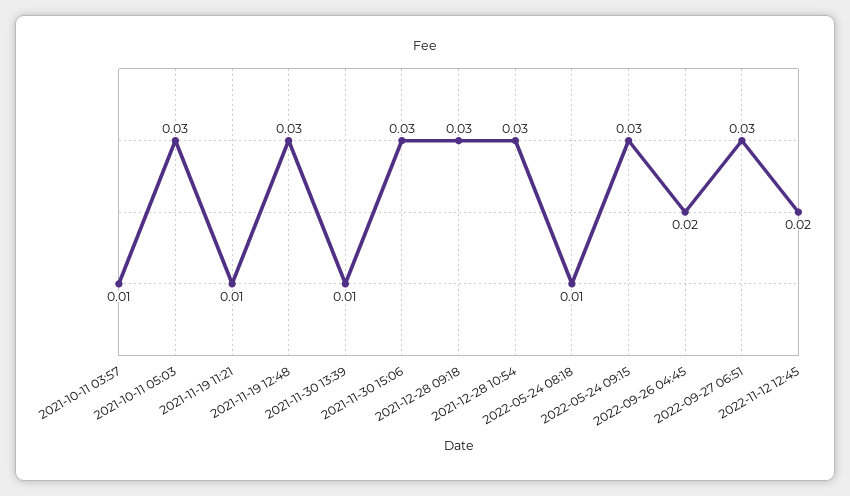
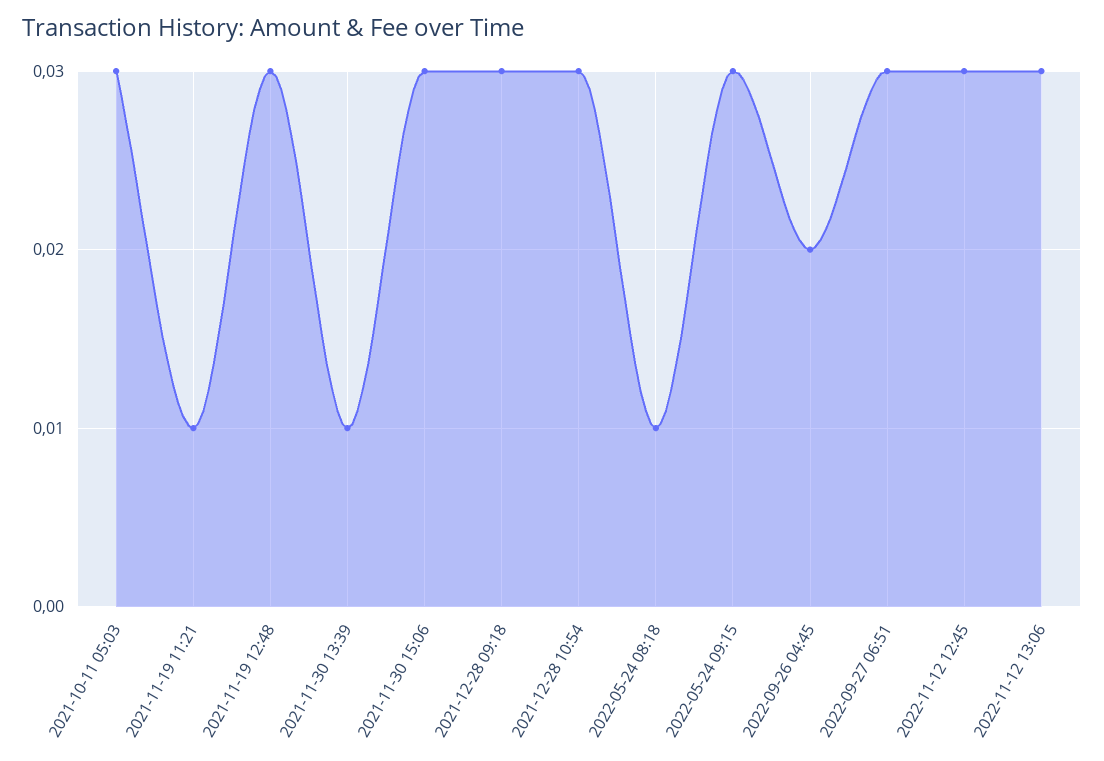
2021-10-11 03:57: 0.01 -> none
2022-11-12 12:45: 0.02 -> 0.03
2022-11-12 13:06: none -> 0.03

